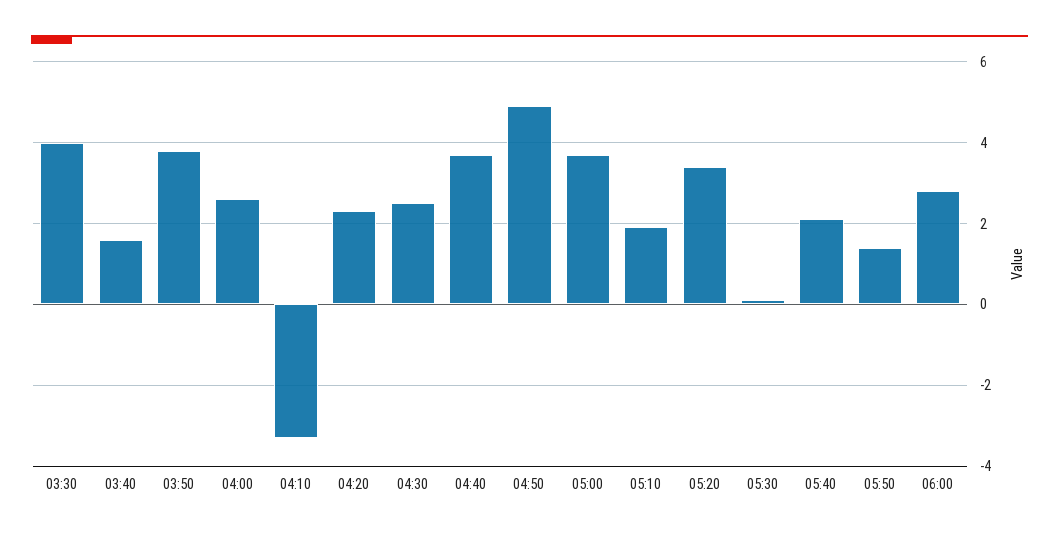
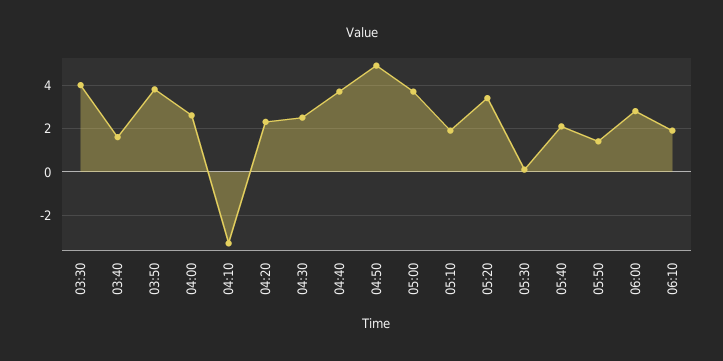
06:10: none -> 2

